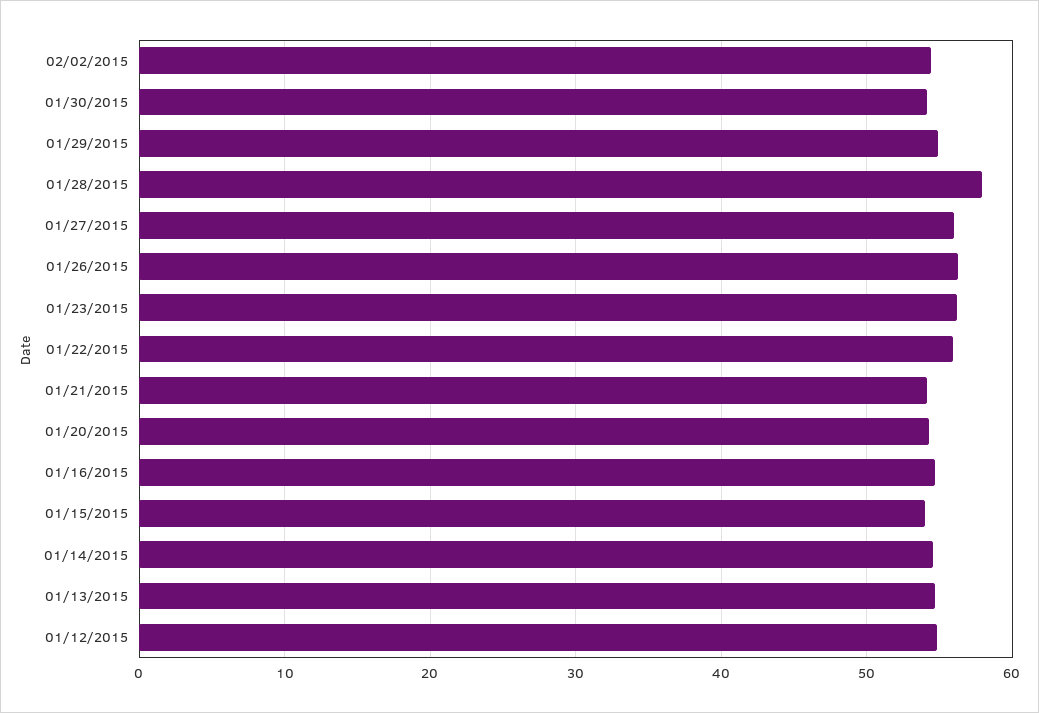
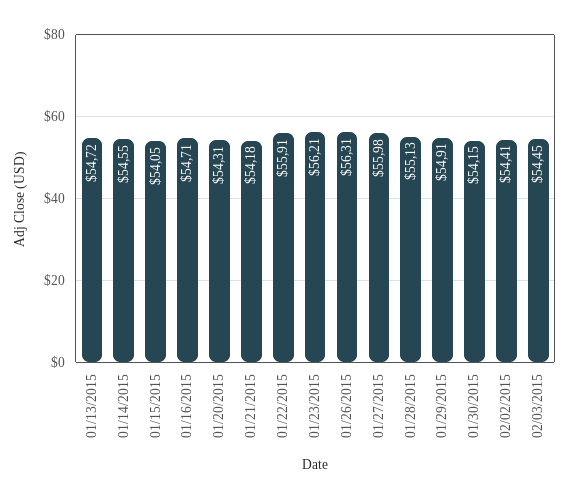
01/28/2015: 58 -> 55.13
01/12/2015: 55 -> none
02/03/2015: none -> 54.45

